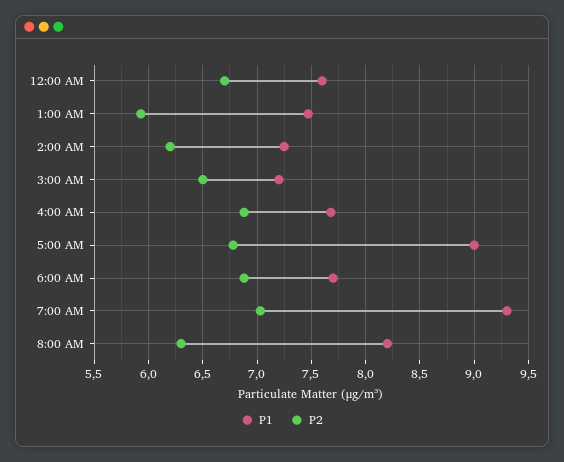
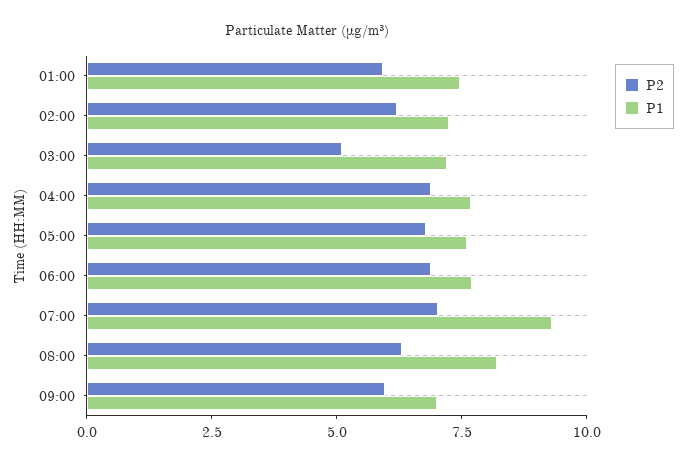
P1, 12:00 AM: 7.6 -> none
P2, 12:00 AM: 6.7 -> none
P2, 3:00 AM: 6.5 -> 5
P1, 5:00 AM: 9 -> 7.5
P2, 09:00: none -> 6
P1, 09:00: none -> 7

